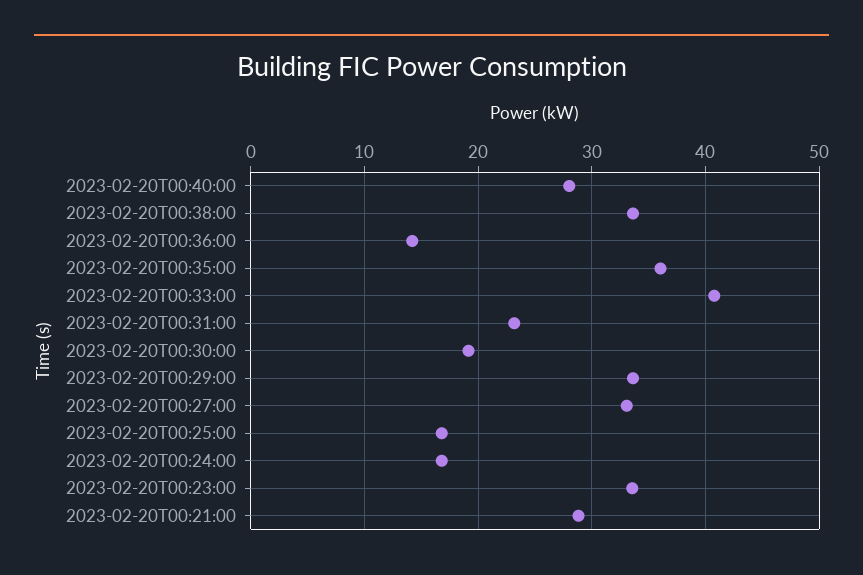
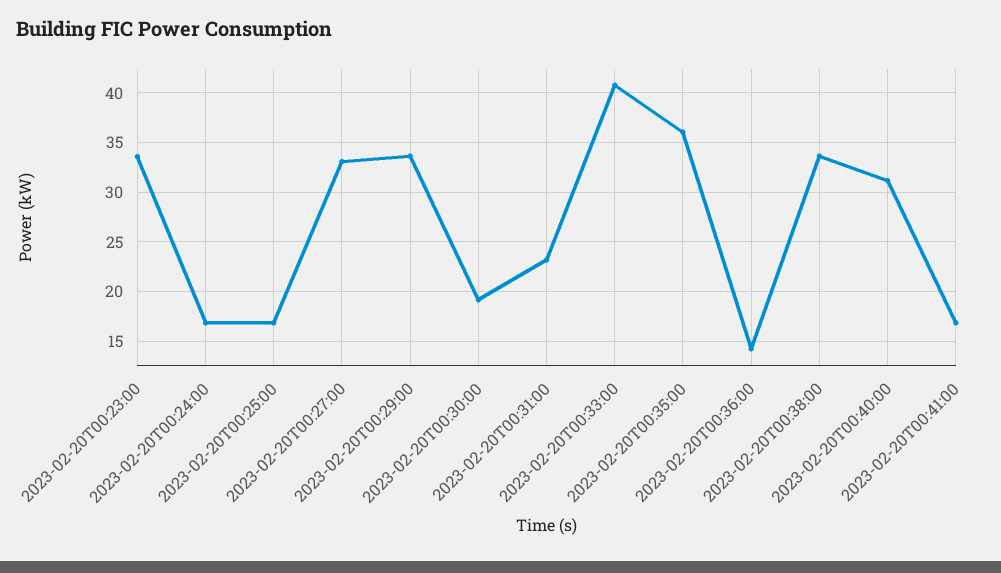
2023-02-20T00:40:00: 28 -> 31
2023-02-20T00:21:00: 29 -> none
2023-02-20T00:41:00: none -> 17

